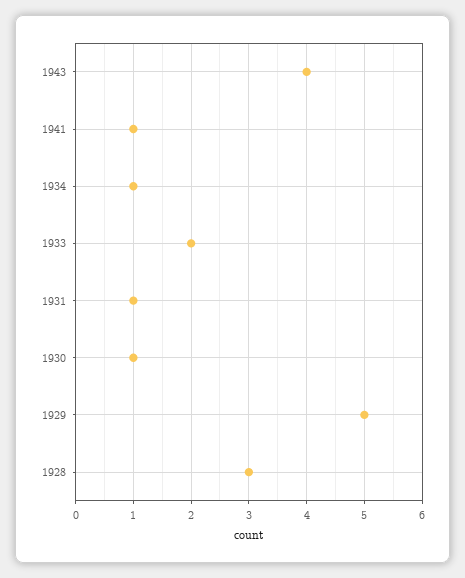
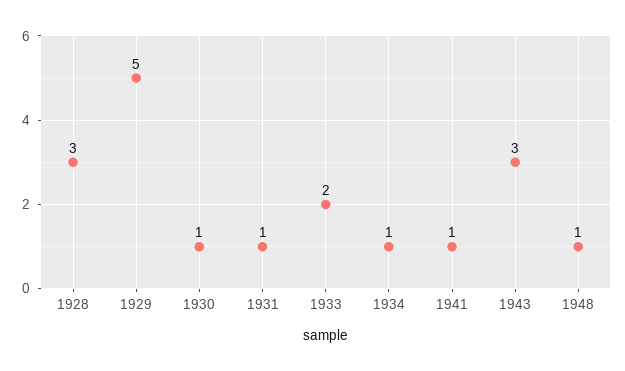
1943: 4 -> 3
1948: none -> 1

